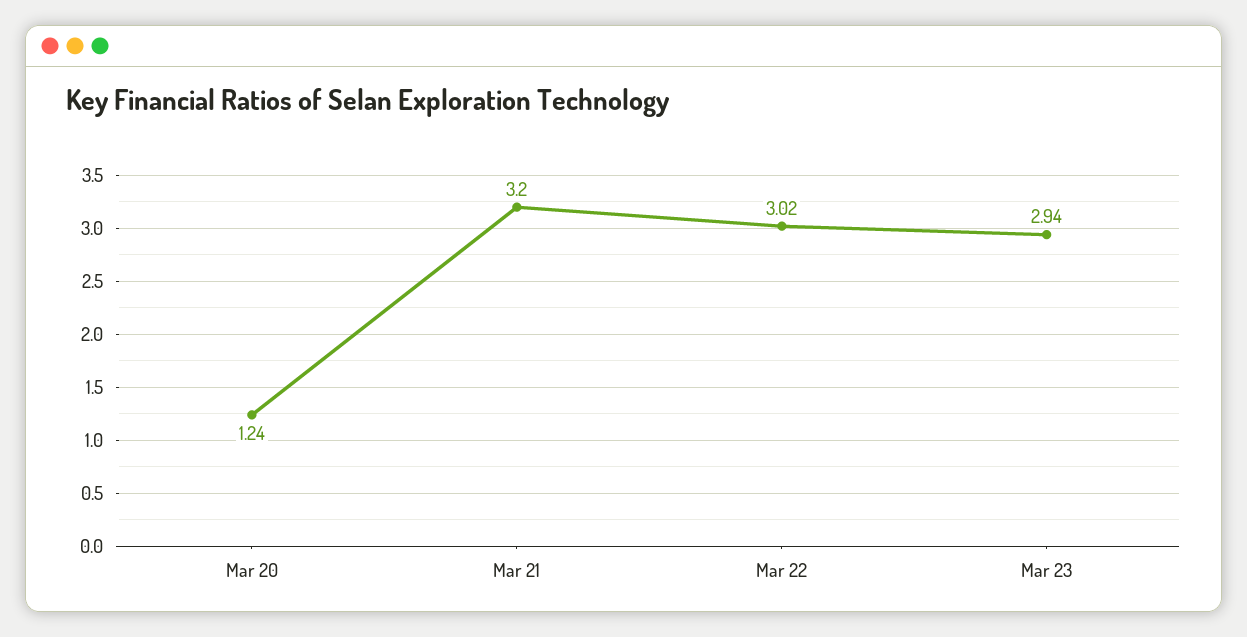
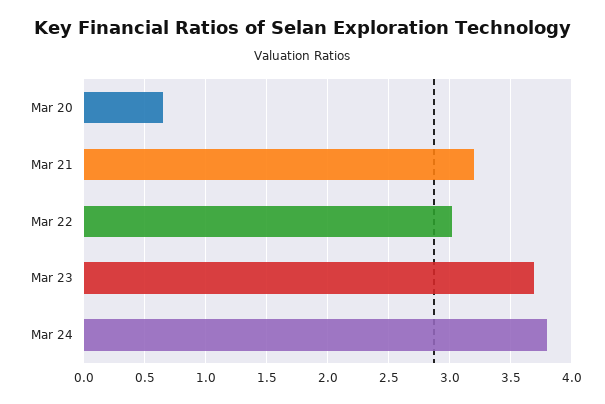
Mar 20: 1.24 -> 0.65
Mar 23: 2.94 -> 3.7
Mar 24: none -> 3.8

